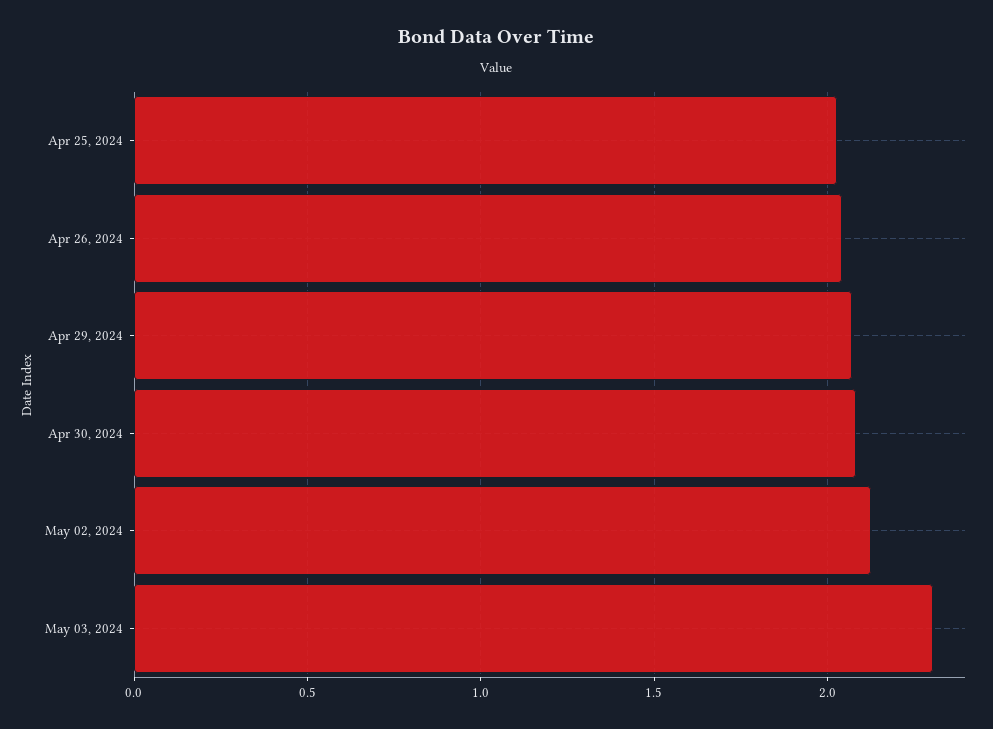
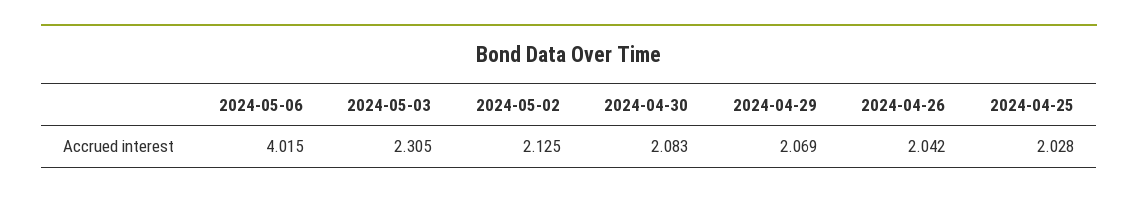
2024-05-06: none -> 4.015

